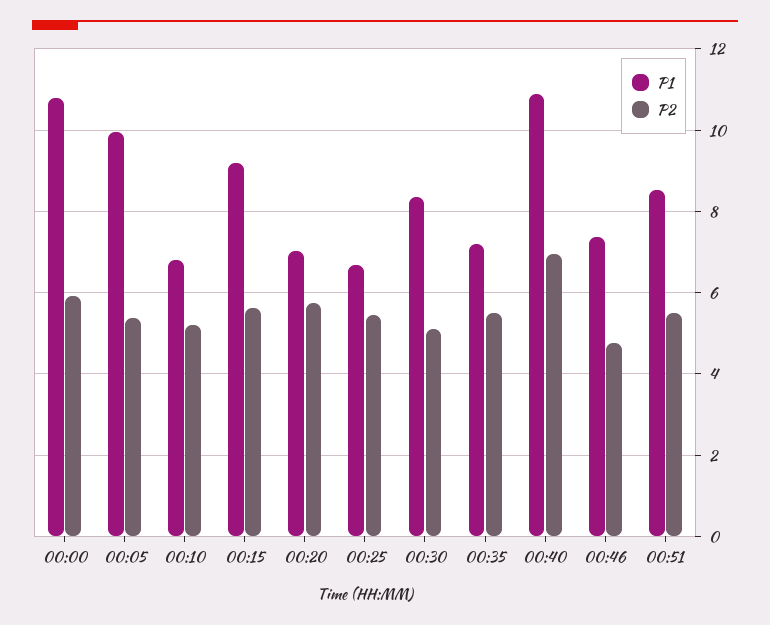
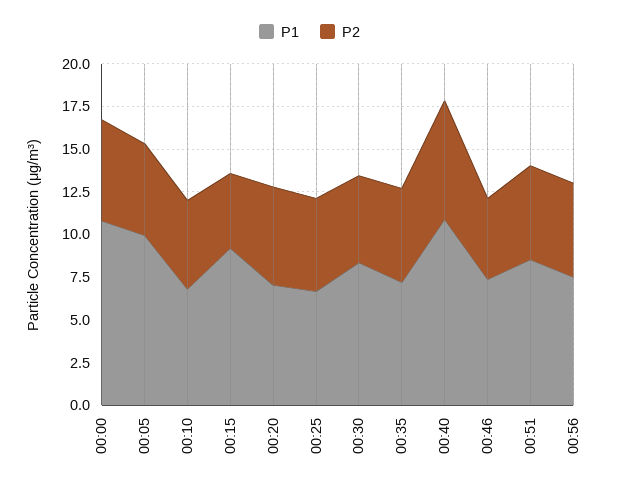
P2, 00:15: 5.6 -> 4.5
P1, 00:56: none -> 7.5
P2, 00:56: none -> 5.5

